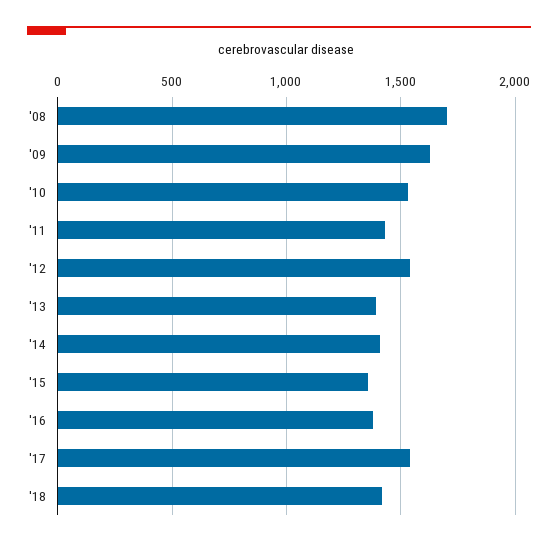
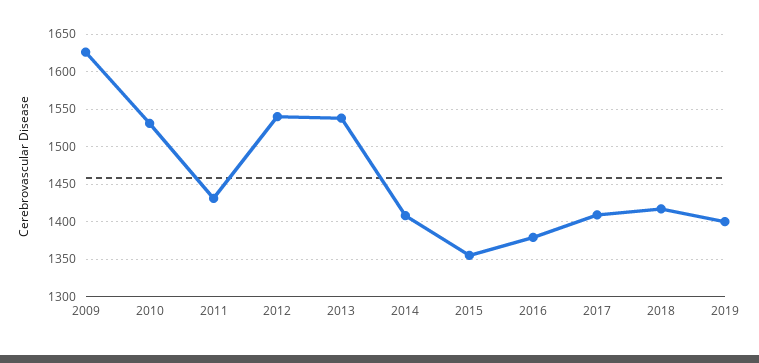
'08: 1700 -> none
'13: 1400 -> 1540
'17: 1550 -> 1410
2019: none -> 1400

